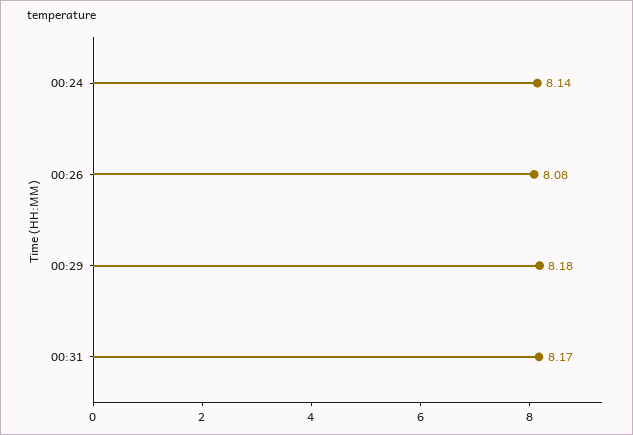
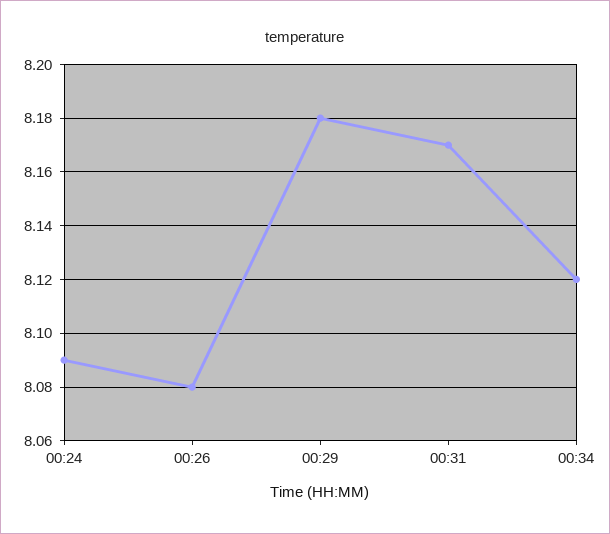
00:24: 8.14 -> 8.09
00:34: none -> 8.12

